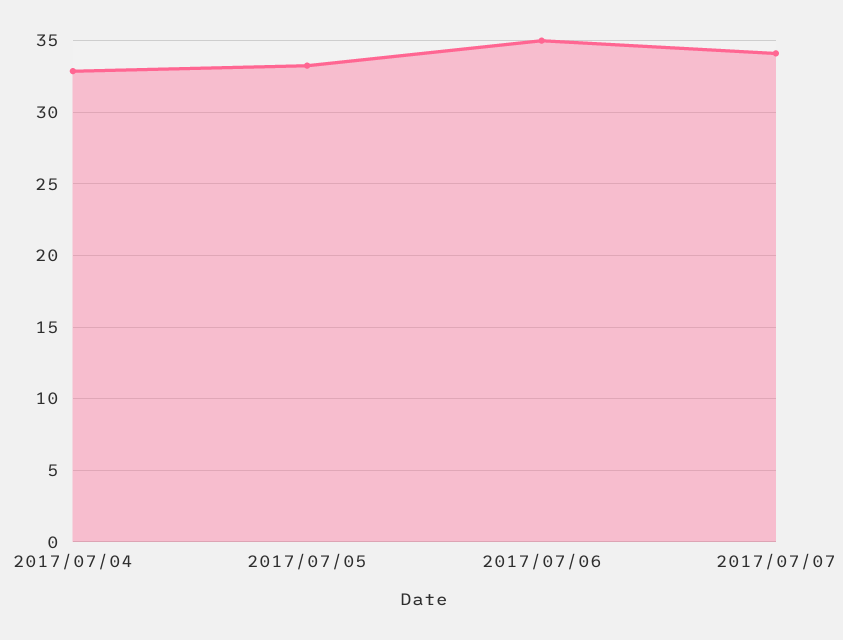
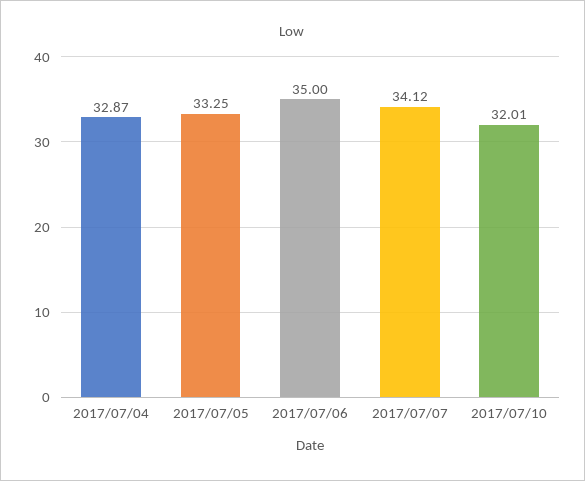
2017/07/10: none -> 32.01

